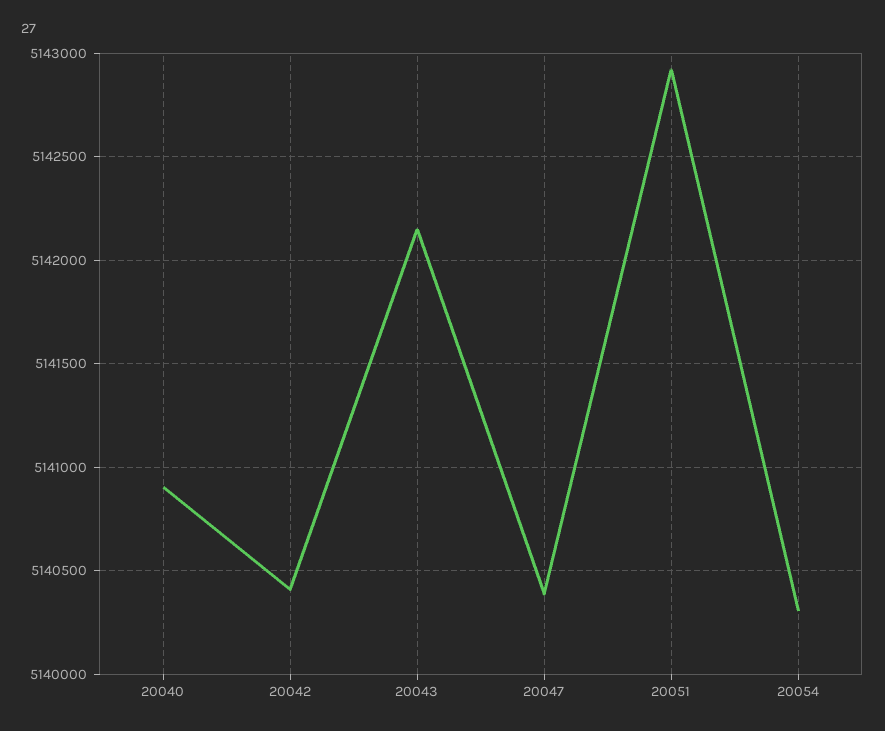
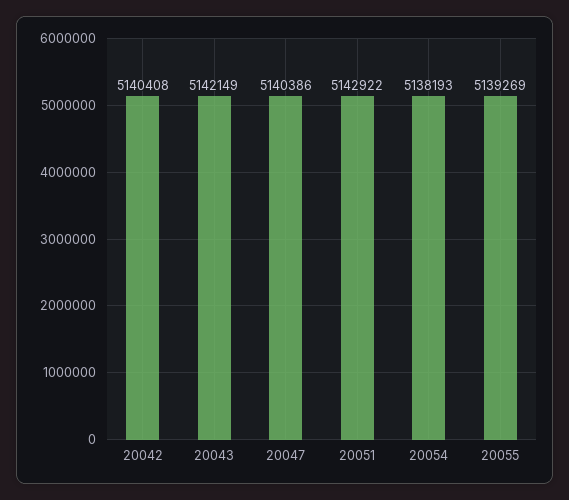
20040: 5140900 -> none
20054: 5140300 -> 5138193
20055: none -> 5139269

